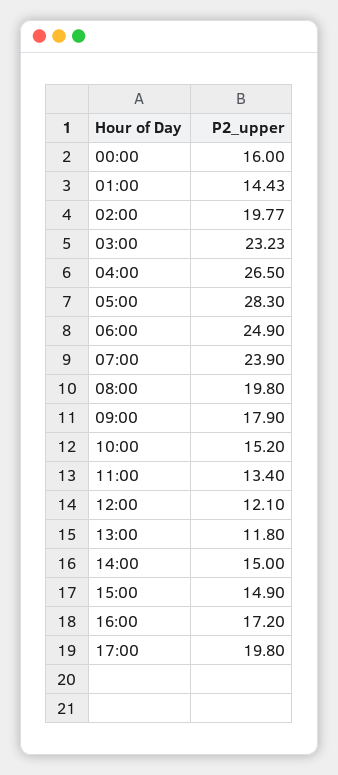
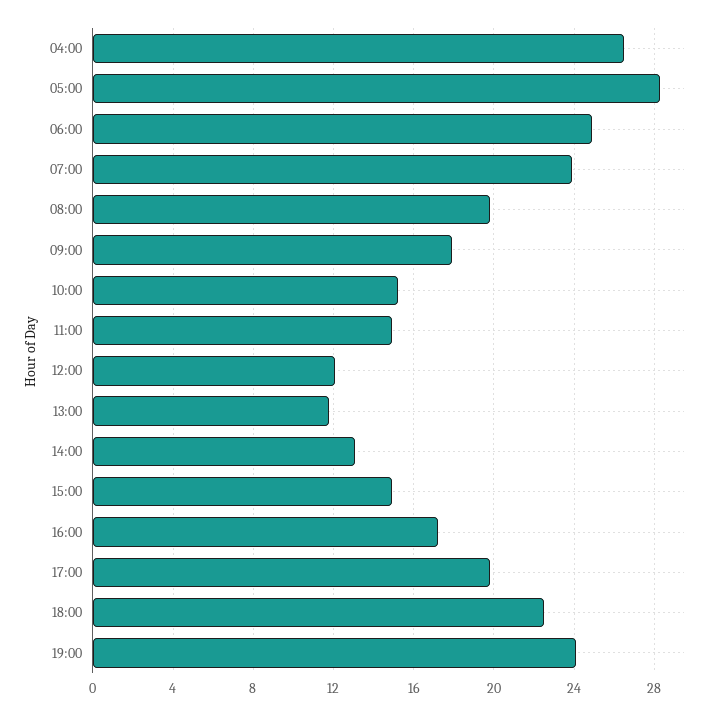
00:00: 16 -> none
01:00: 14.43 -> none
02:00: 19.77 -> none
03:00: 23.23 -> none
11:00: 13.4 -> 15
14:00: 15 -> 13
18:00: none -> 22.5
19:00: none -> 24

